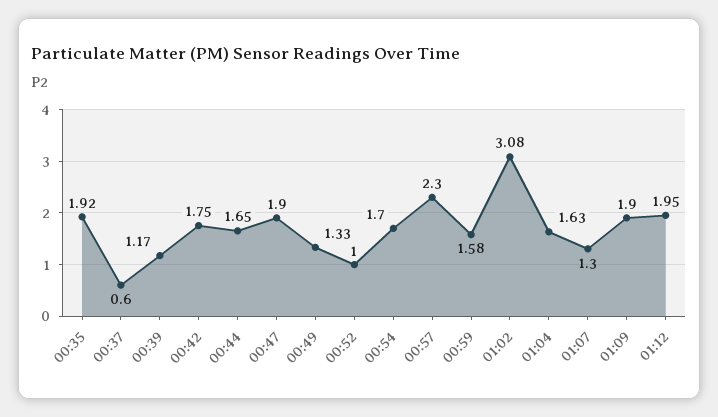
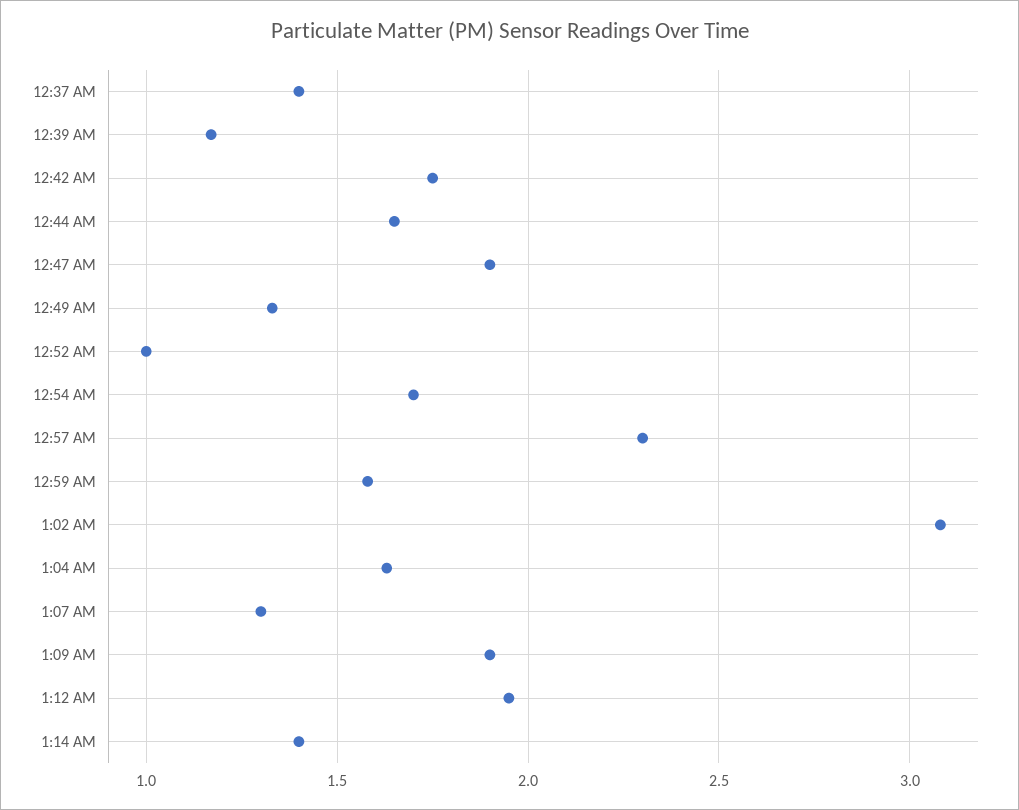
00:35: 1.92 -> none
00:37: 0.6 -> 1.4
1:14 AM: none -> 1.4

